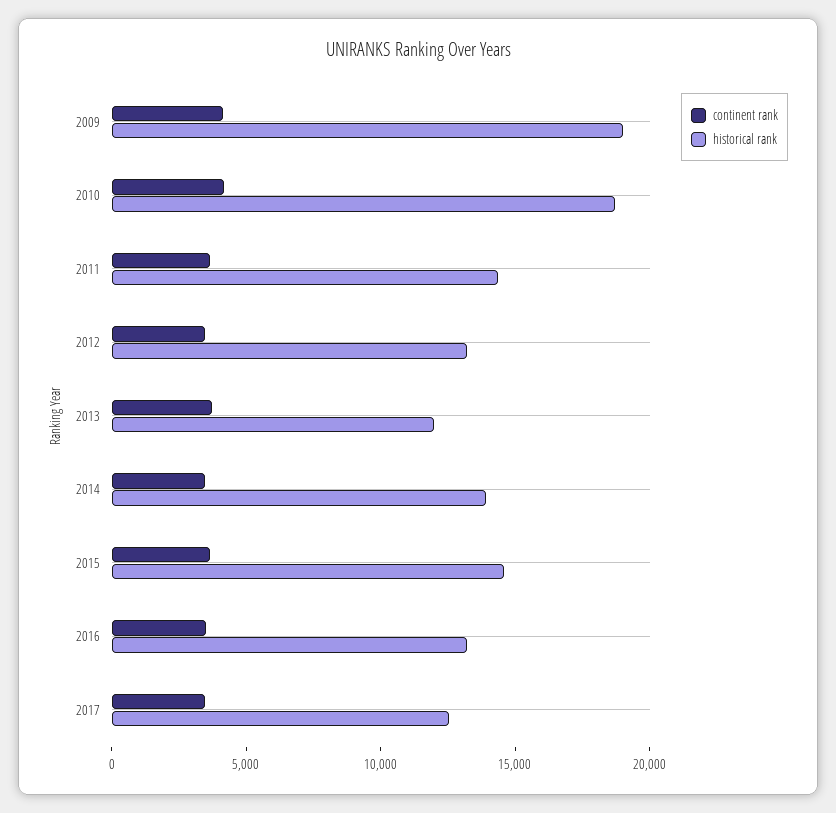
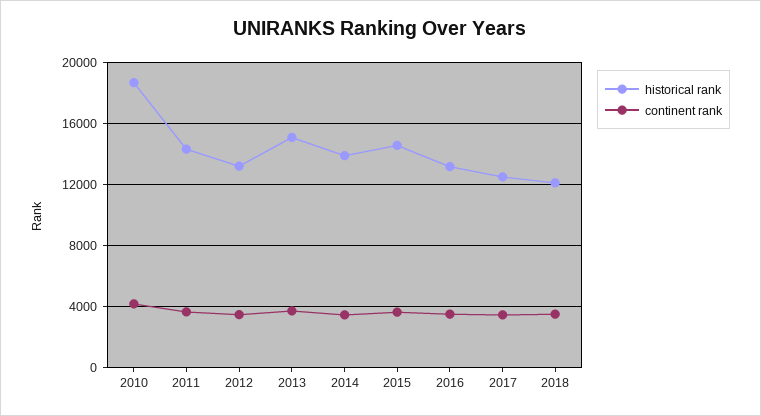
continent rank, 2009: 4000 -> none
historical rank, 2009: 19000 -> none
historical rank, 2013: 12000 -> 15000
historical rank, 2018: none -> 12000
continent rank, 2018: none -> 3500

